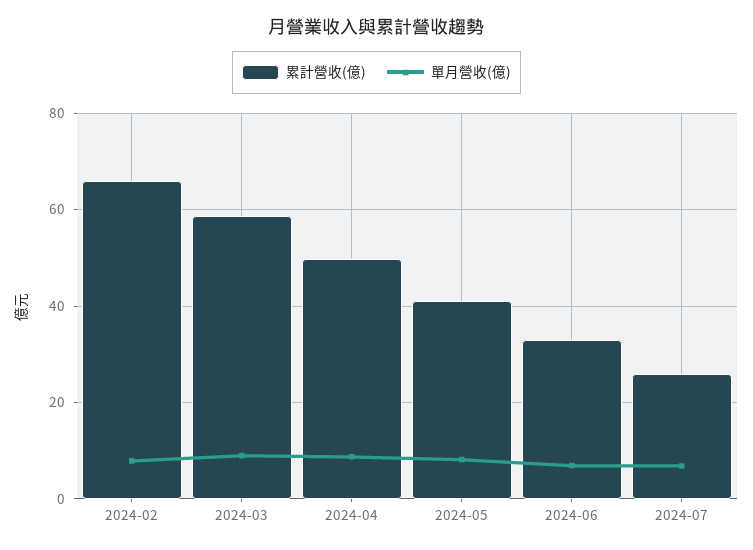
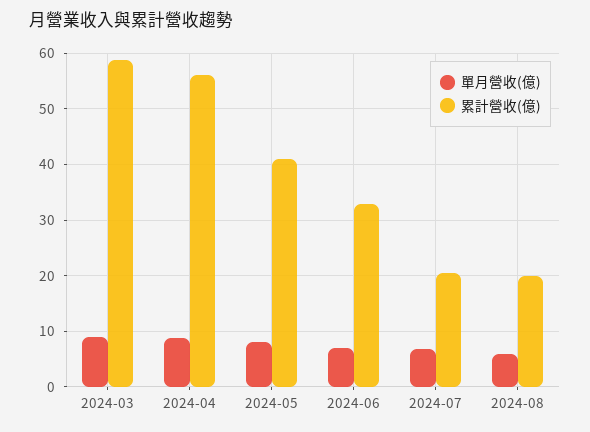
累計營收(億), 2024-02: 66 -> none
單月營收(億), 2024-02: 8 -> none
累計營收(億), 2024-04: 50 -> 56
累計營收(億), 2024-07: 26 -> 20
單月營收(億), 2024-08: none -> 6
累計營收(億), 2024-08: none -> 20

